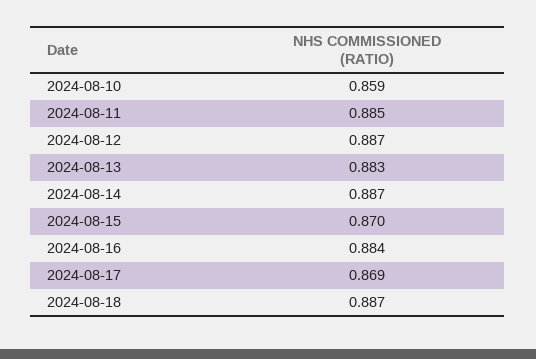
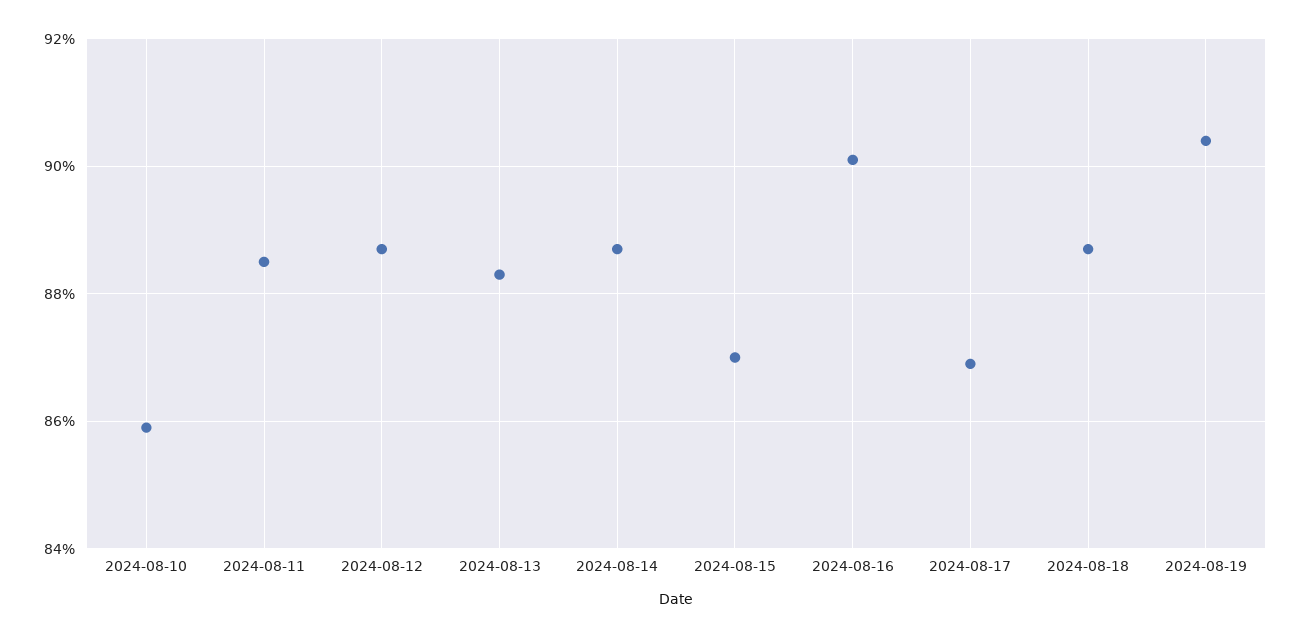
2024-08-16: 0.884 -> 0.9
2024-08-19: none -> 0.905

